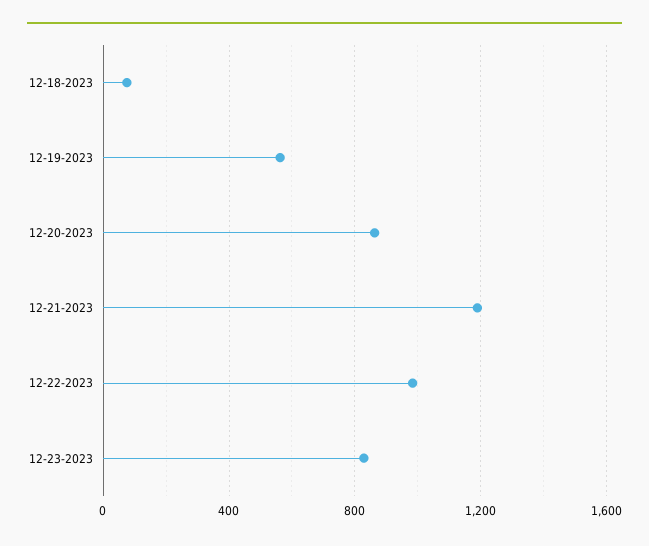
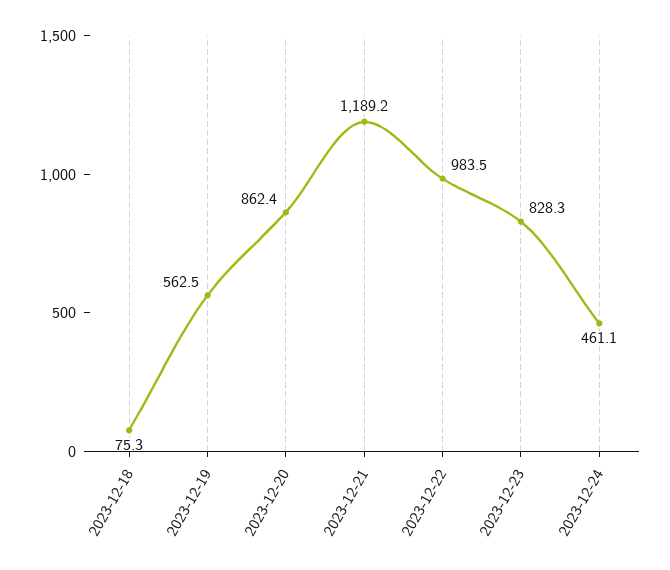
2023-12-24: none -> 461.1

